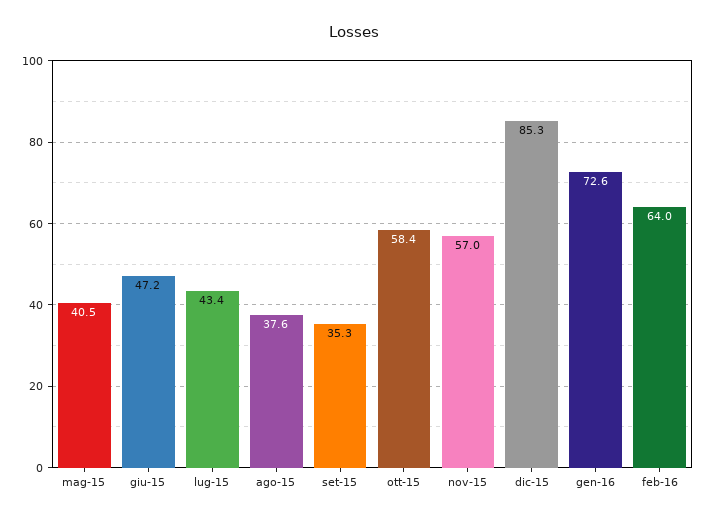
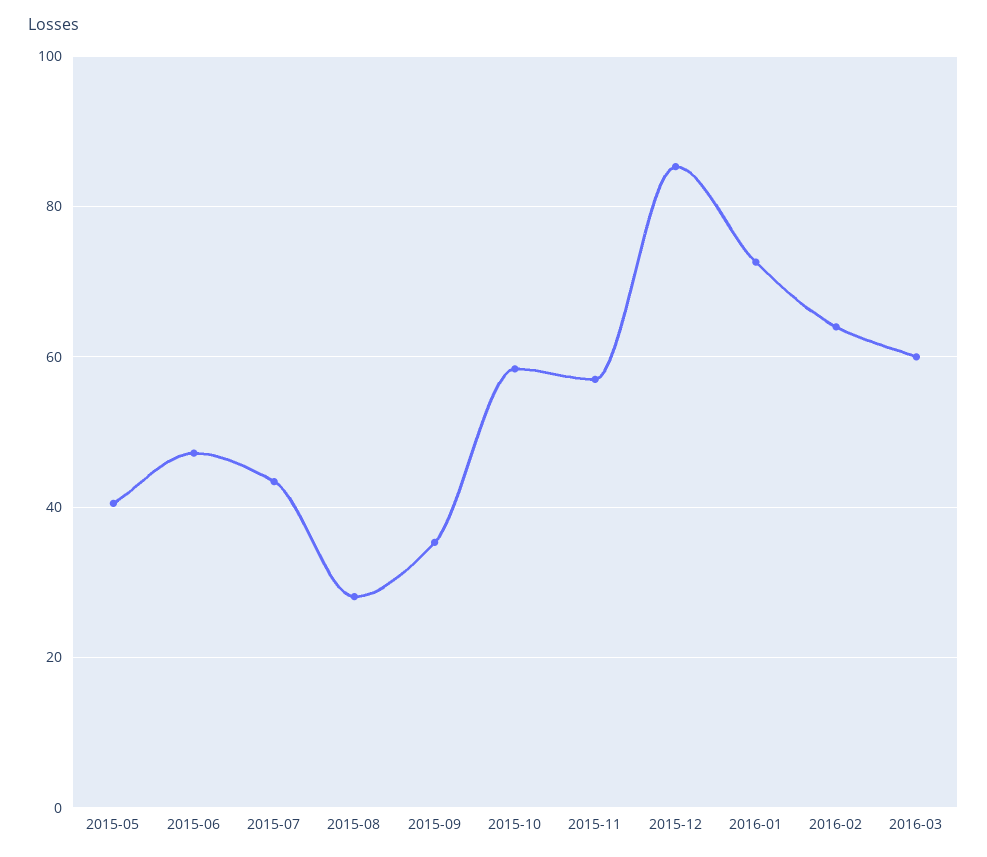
ago-15: 37.6 -> 28
2016-03: none -> 60

